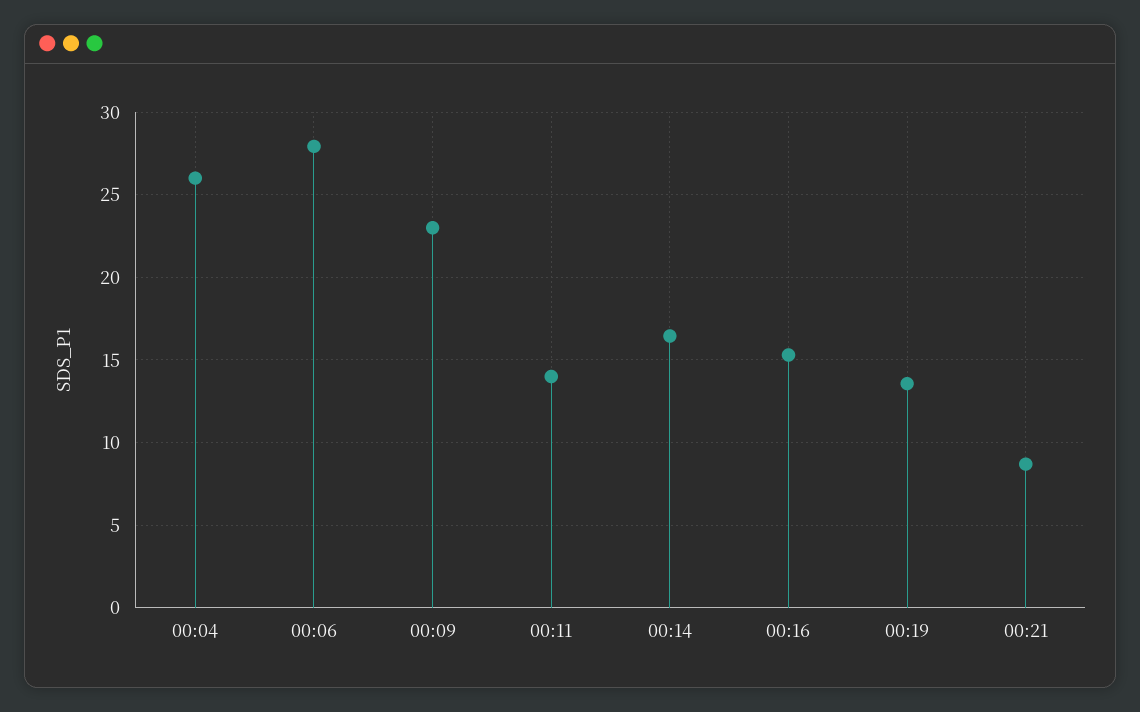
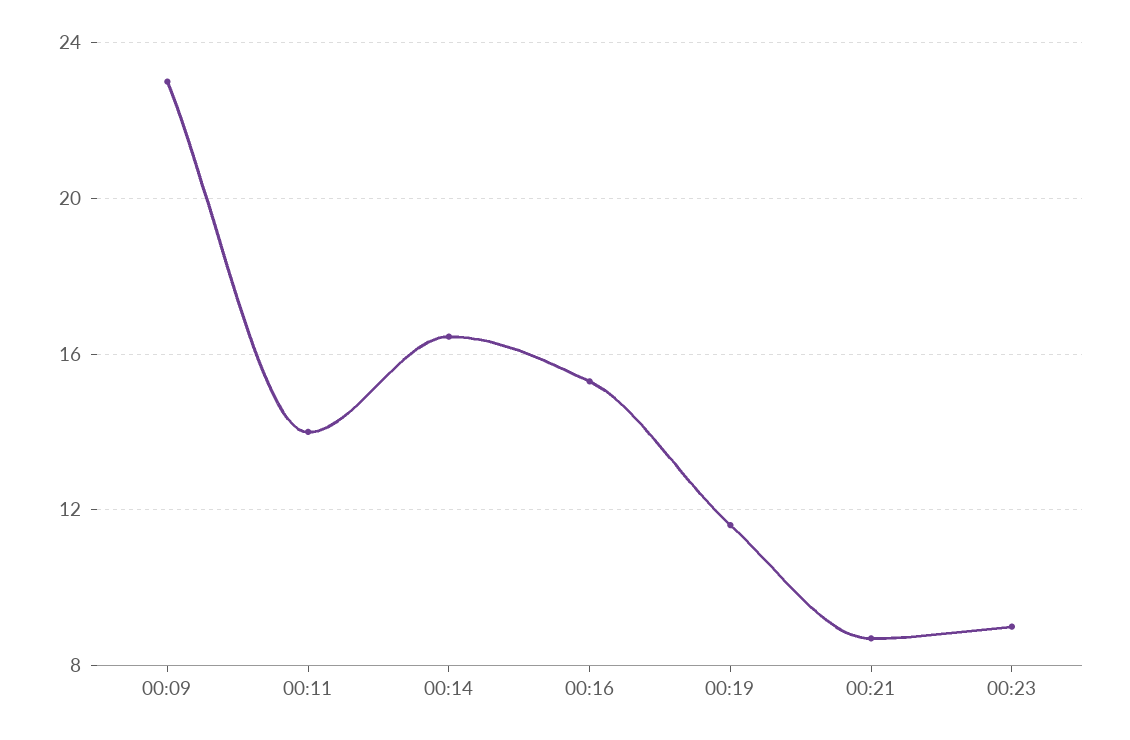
00:04: 26 -> none
00:06: 28 -> none
00:19: 13.5 -> 11.5
00:23: none -> 9

